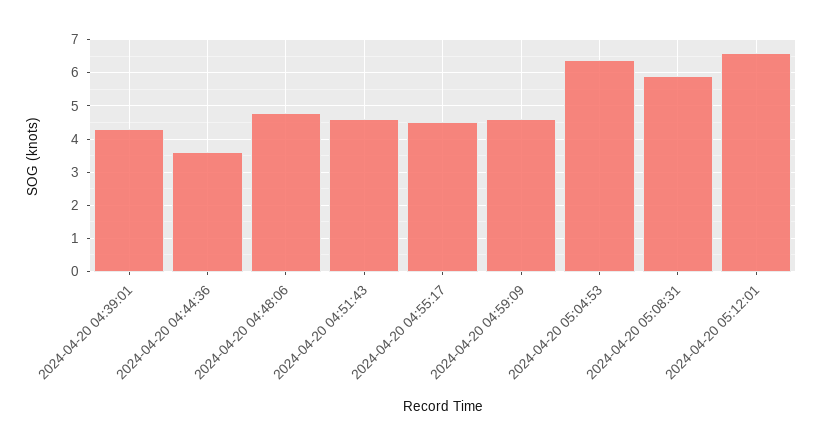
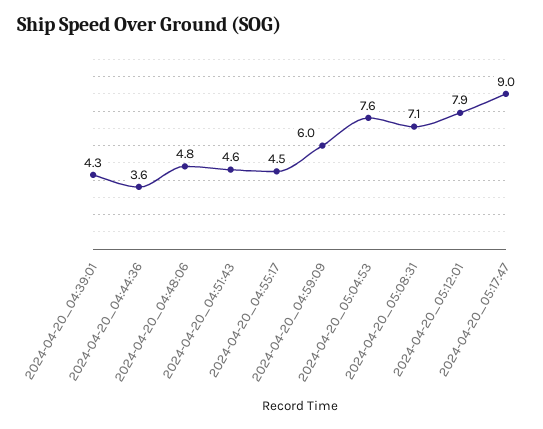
2024-04-20 04:59:09: 4.5 -> 6
2024-04-20 05:04:53: 6.5 -> 7.6
2024-04-20 05:08:31: 6 -> 7.1
2024-04-20 05:12:01: 6.5 -> 7.9
2024-04-20_05:17:47: none -> 9

